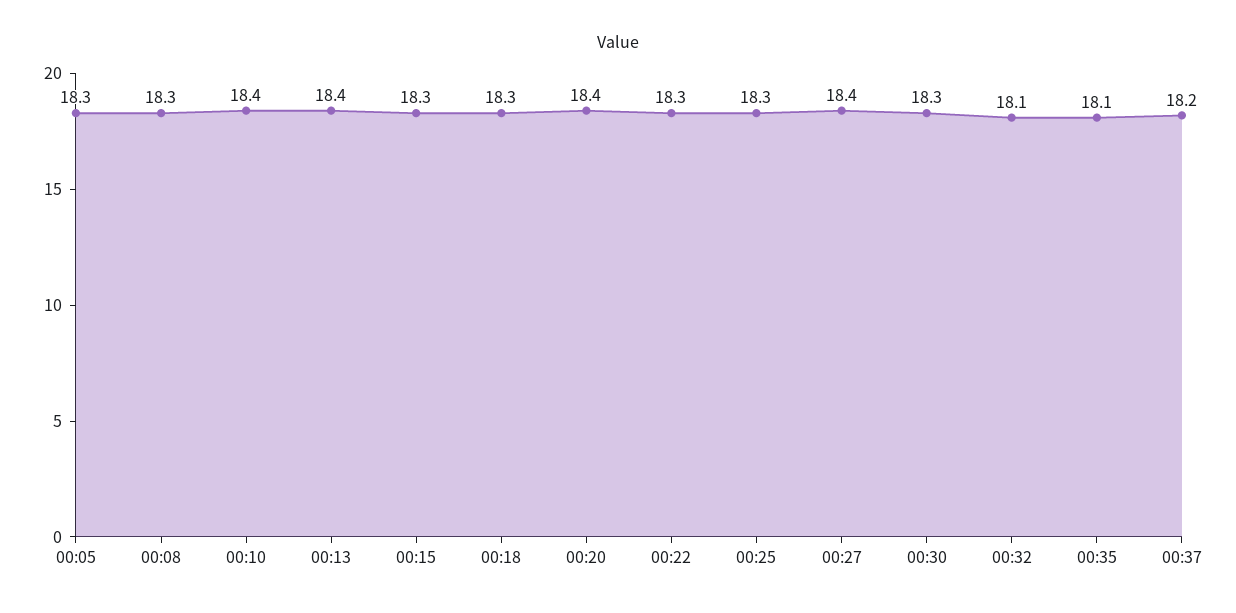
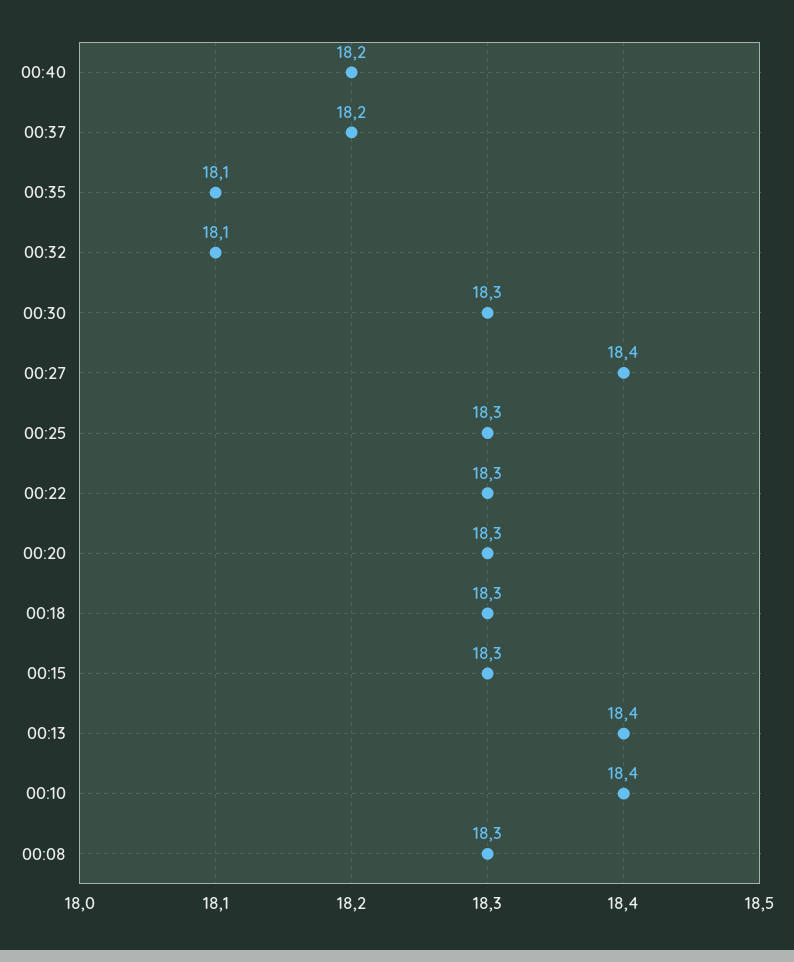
00:05: 18.3 -> none
00:20: 18.4 -> 18.3
00:40: none -> 18.2

